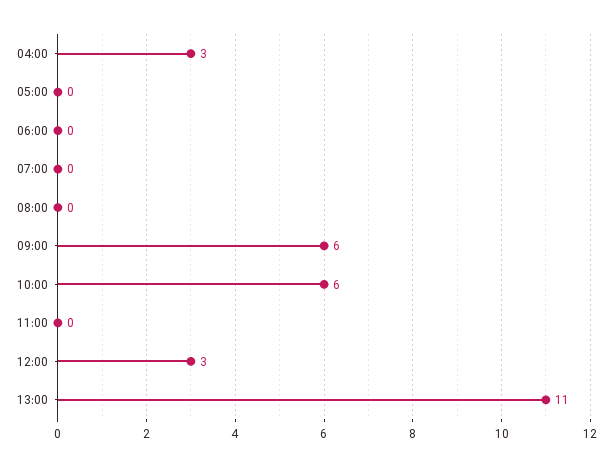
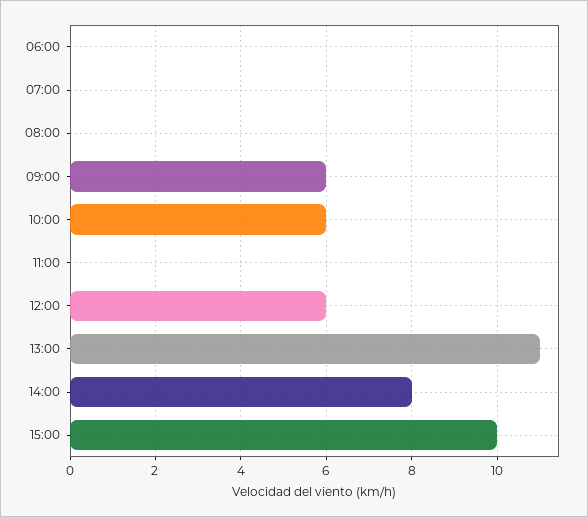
04:00: 3 -> none
05:00: 0 -> none
12:00: 3 -> 6
14:00: none -> 8
15:00: none -> 10

